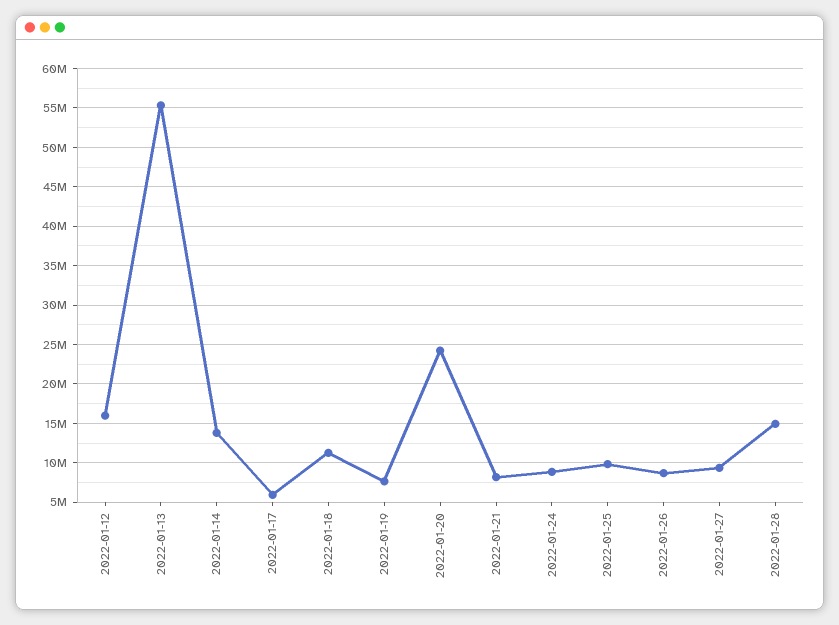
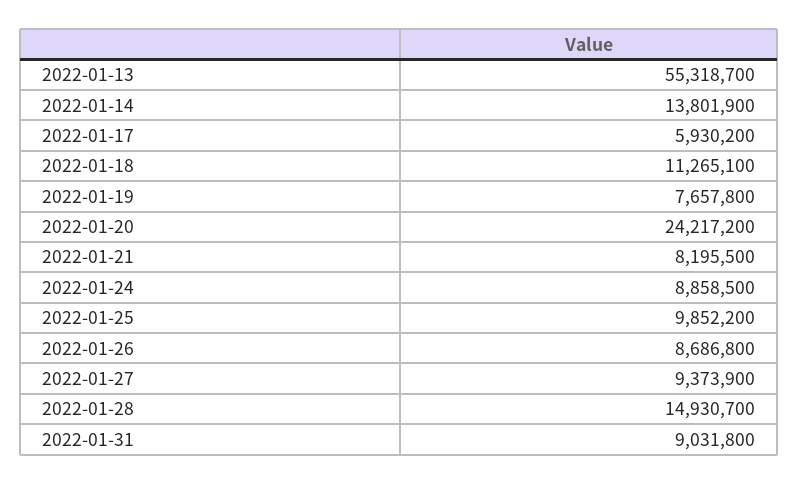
2022-01-12: 16000000 -> none
2022-01-31: none -> 9031800

